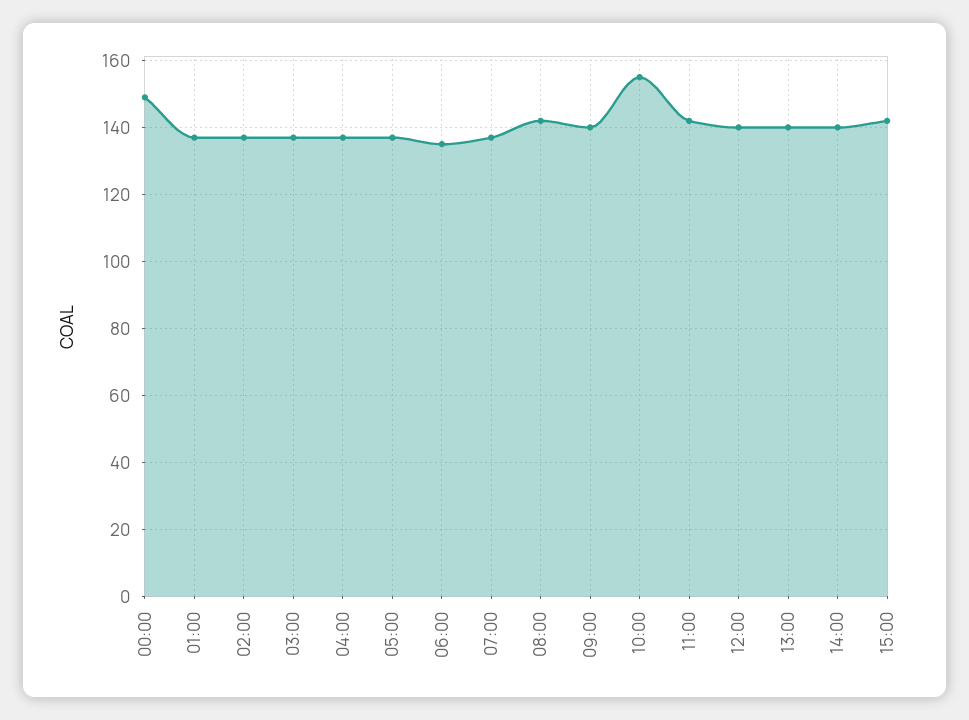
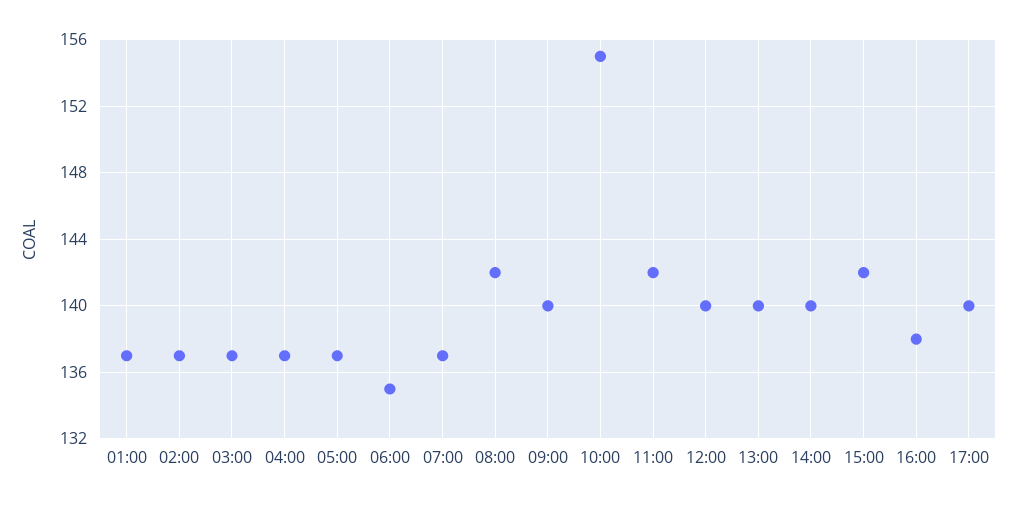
00:00: 150 -> none
16:00: none -> 138
17:00: none -> 140

